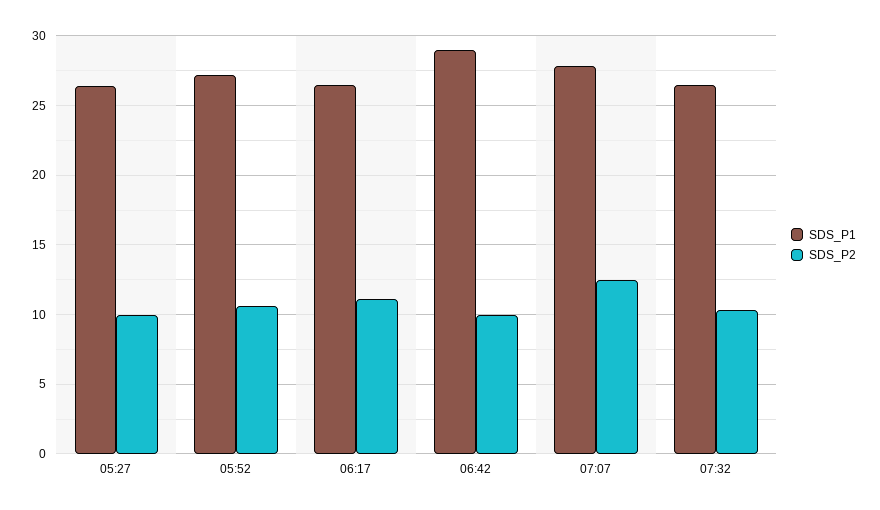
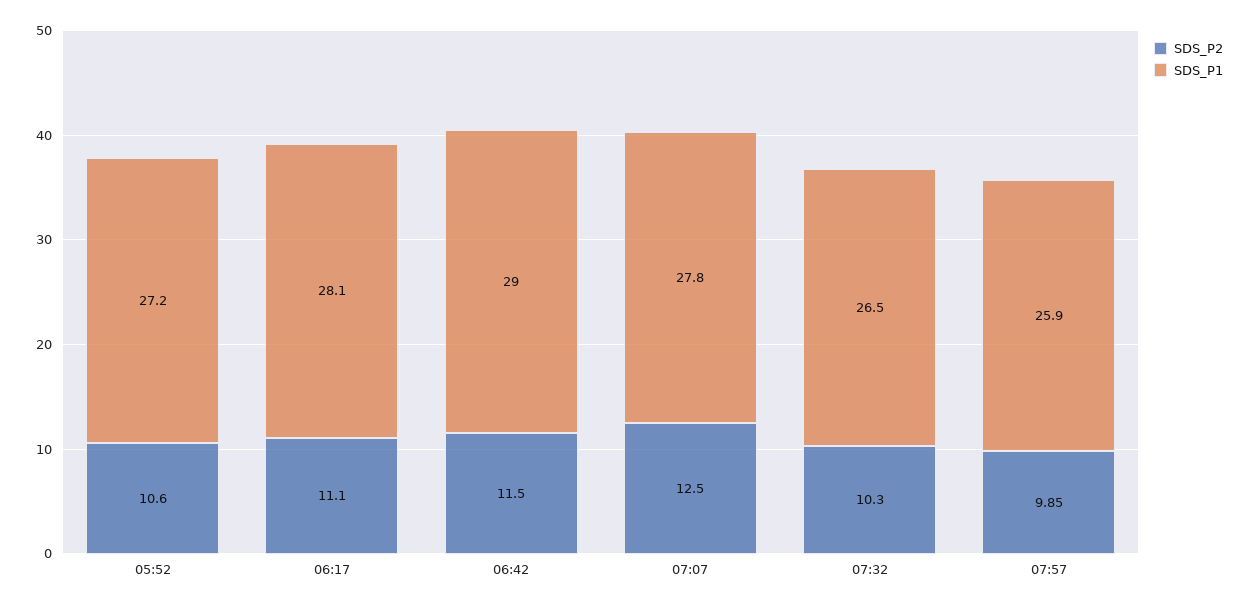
SDS_P1, 05:27: 26.5 -> none
SDS_P2, 05:27: 10 -> none
SDS_P1, 06:17: 26.5 -> 28.1
SDS_P2, 06:42: 10 -> 11.5
SDS_P2, 07:57: none -> 9.85
SDS_P1, 07:57: none -> 25.9

